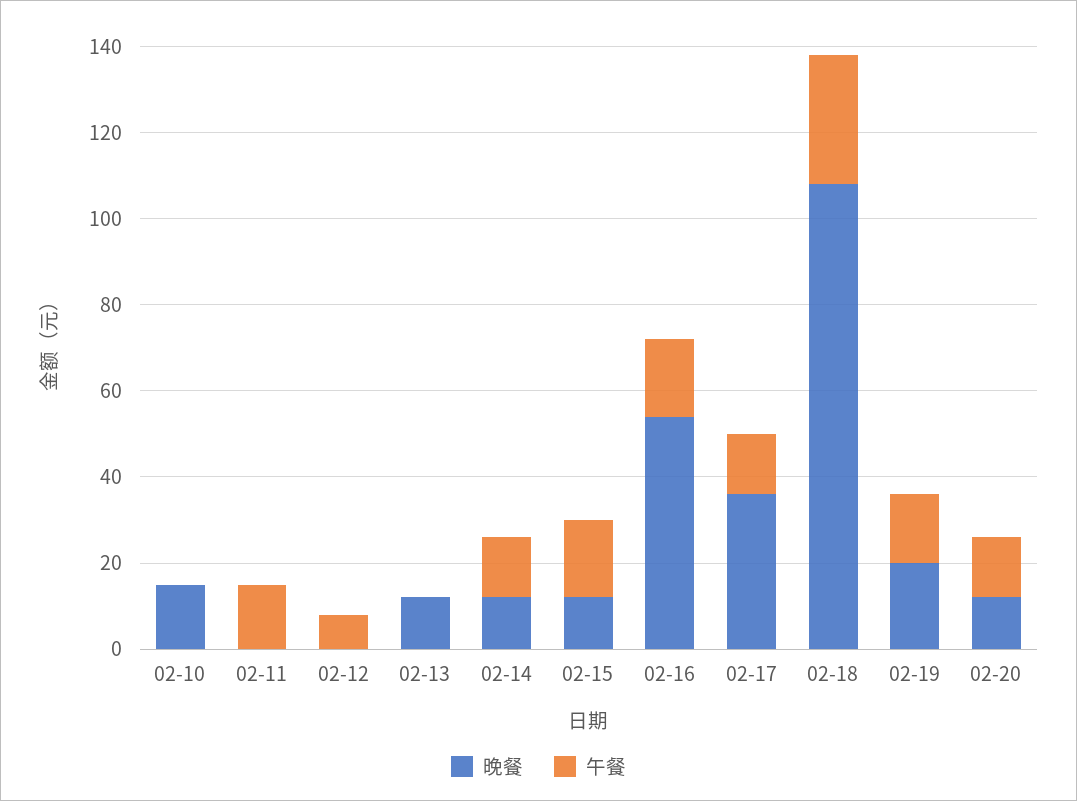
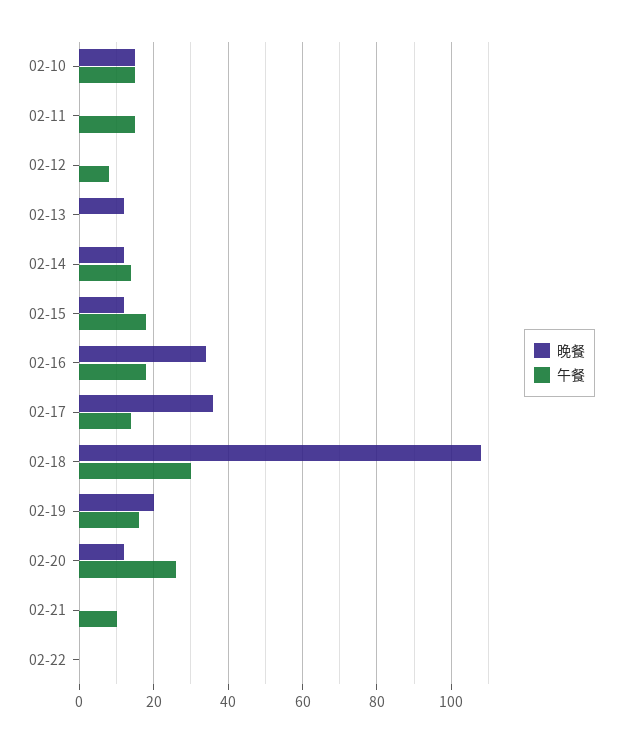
午餐, 02-10: 0 -> 15
晚餐, 02-16: 55 -> 35
午餐, 02-20: 15 -> 25
晚餐, 02-21: none -> 0
午餐, 02-21: none -> 10
晚餐, 02-22: none -> 0
午餐, 02-22: none -> 0

